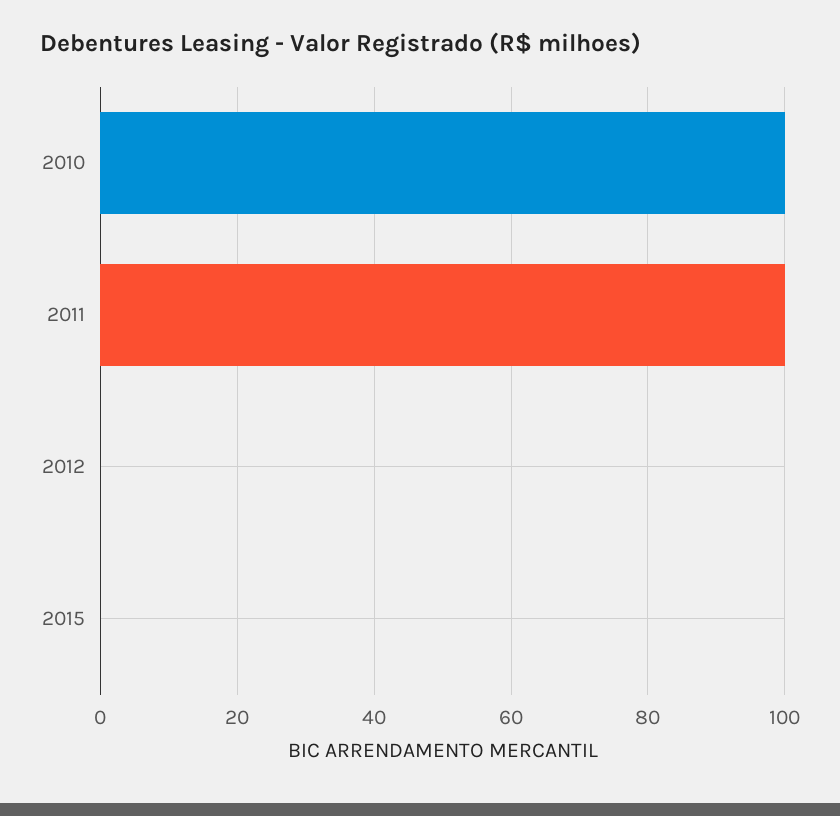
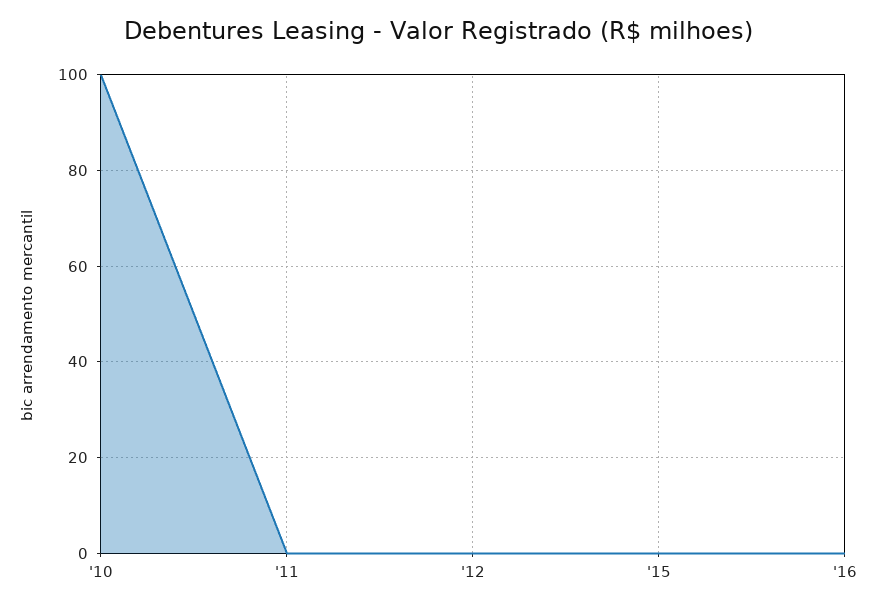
2011: 100 -> 0
'16: none -> 0

